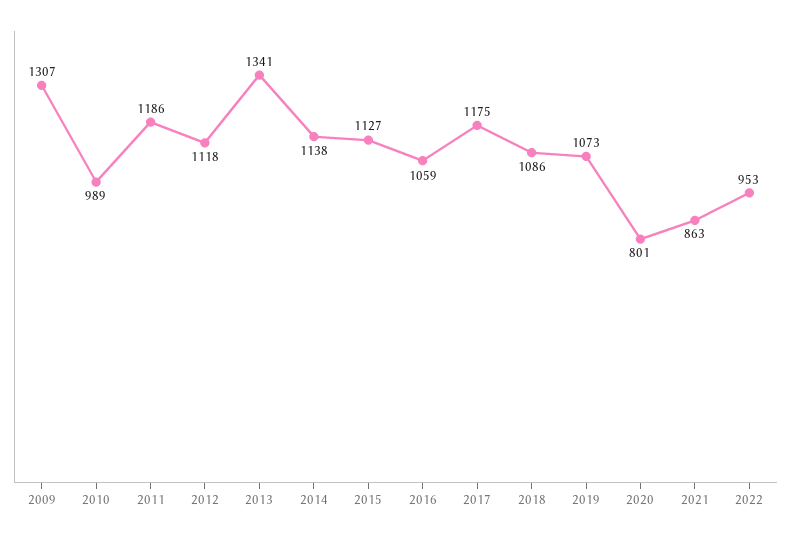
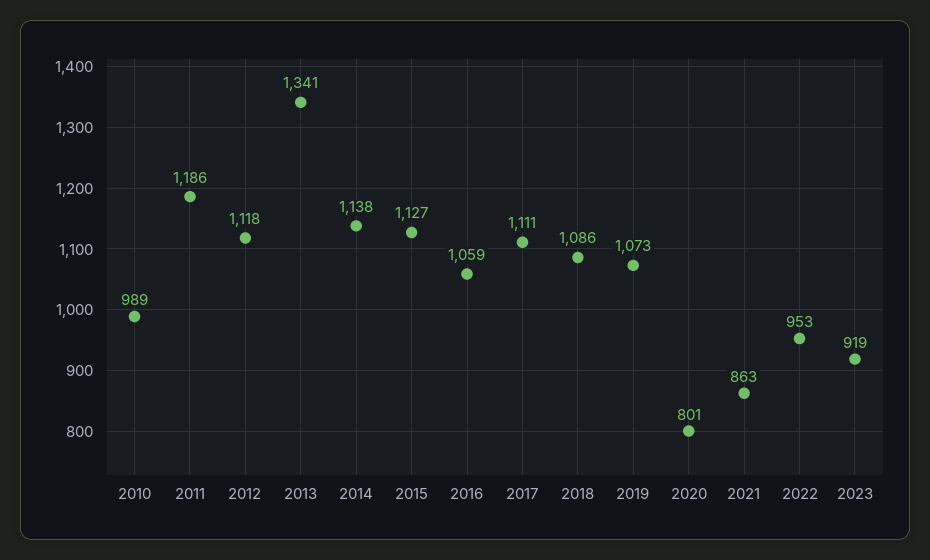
2009: 1307 -> none
2017: 1175 -> 1111
2023: none -> 919

